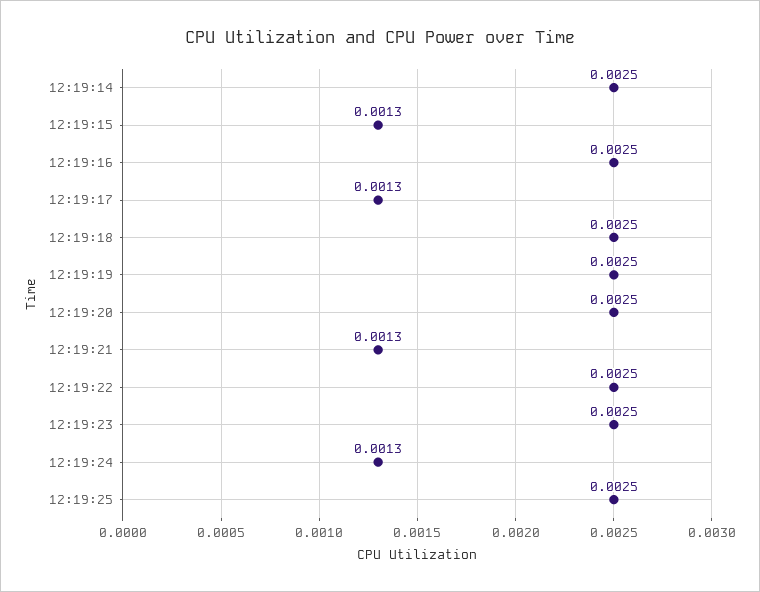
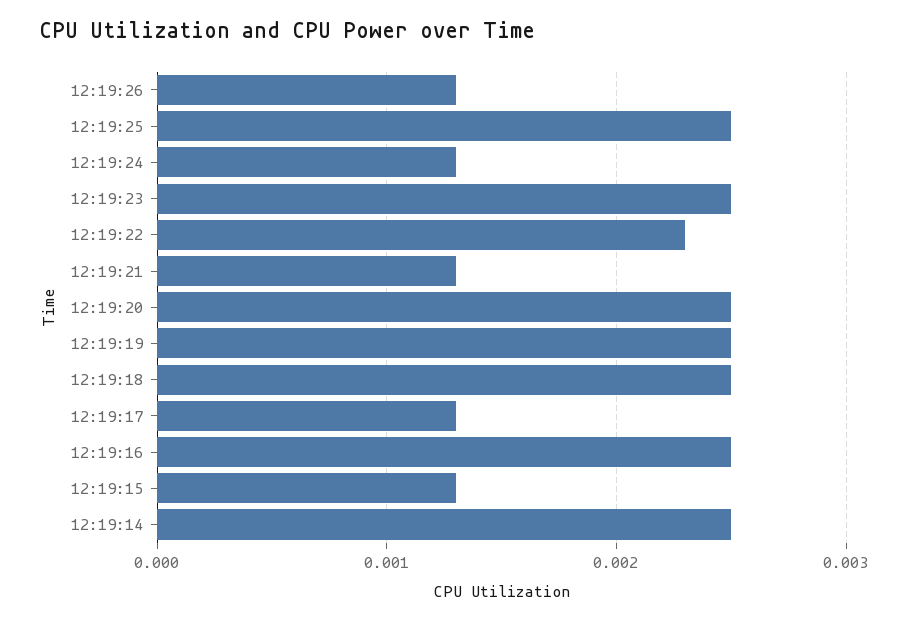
12:19:22: 0.0025 -> 0.0023
12:19:26: none -> 0.0013

